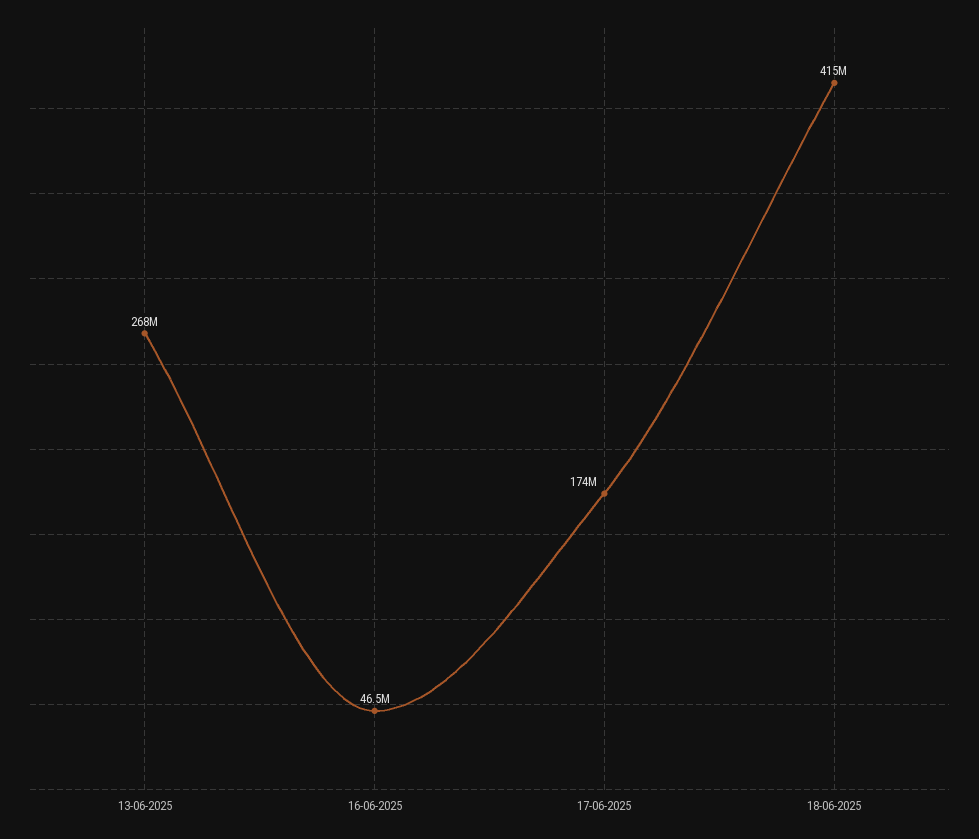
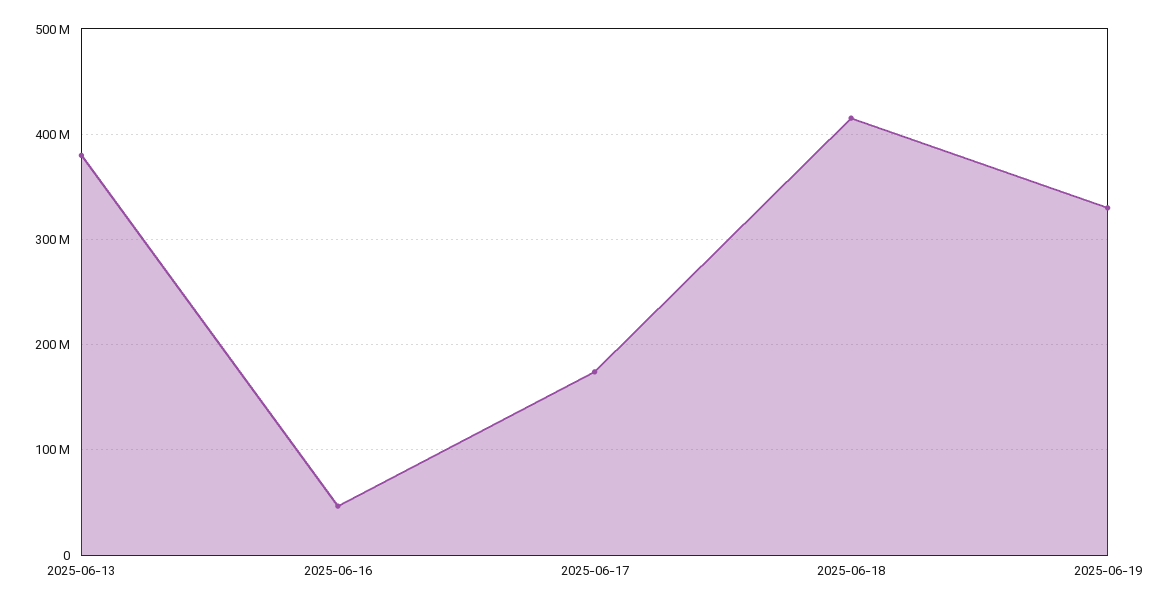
13-06-2025: 268000000 -> 380000000
2025-06-19: none -> 330000000

